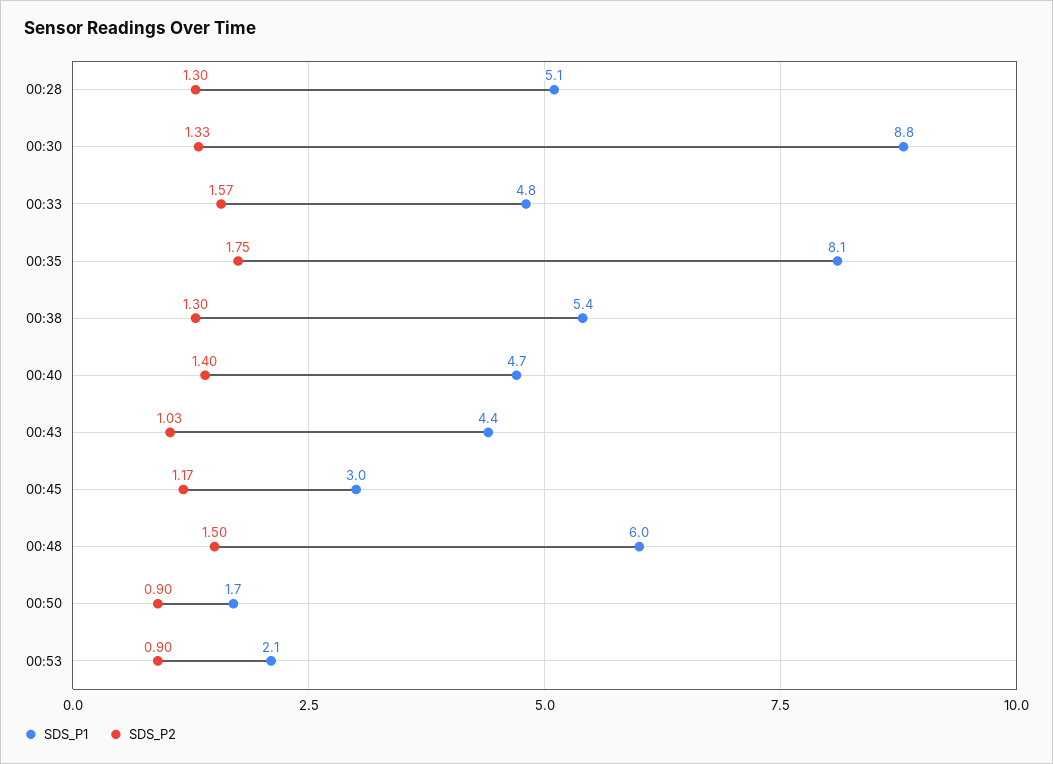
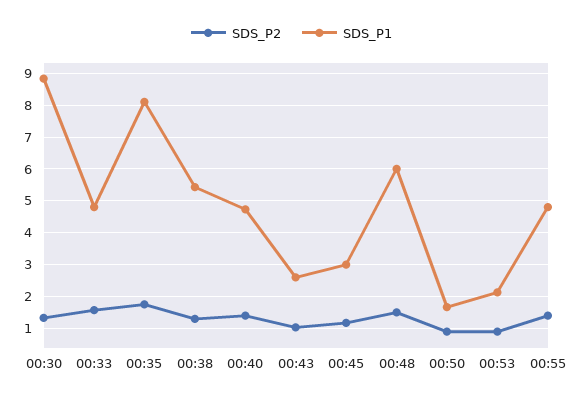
SDS_P1, 00:28: 5.1 -> none
SDS_P2, 00:28: 1.3 -> none
SDS_P1, 00:43: 4.4 -> 2.6
SDS_P2, 00:55: none -> 1.4
SDS_P1, 00:55: none -> 4.8

